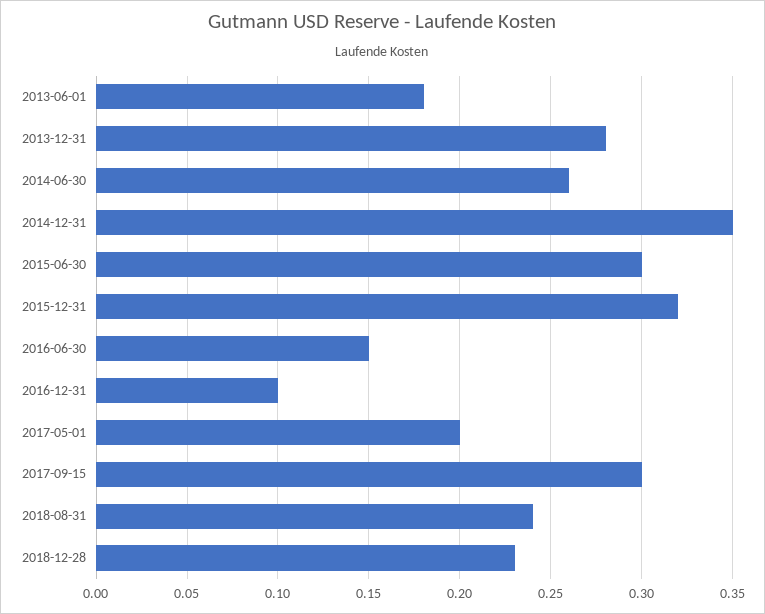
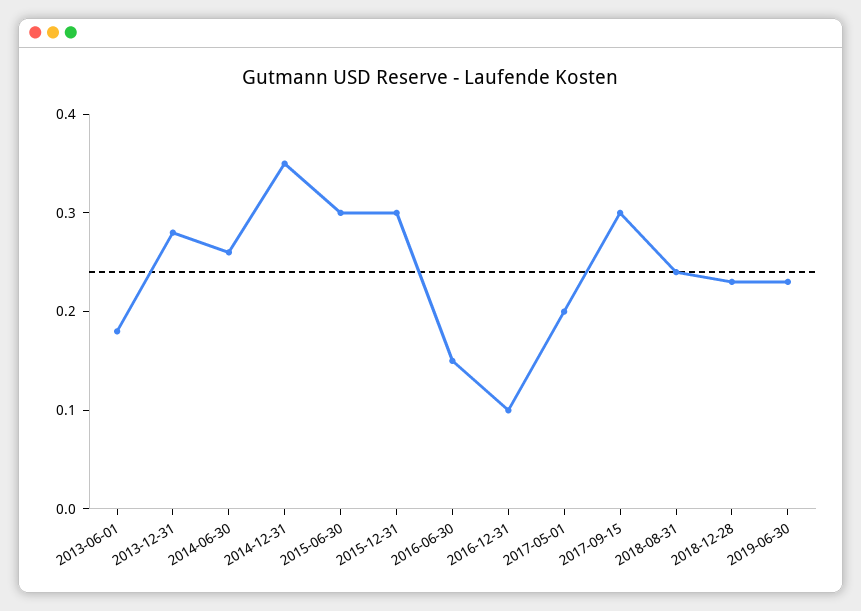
2015-12-31: 0.32 -> 0.3
2019-06-30: none -> 0.23

